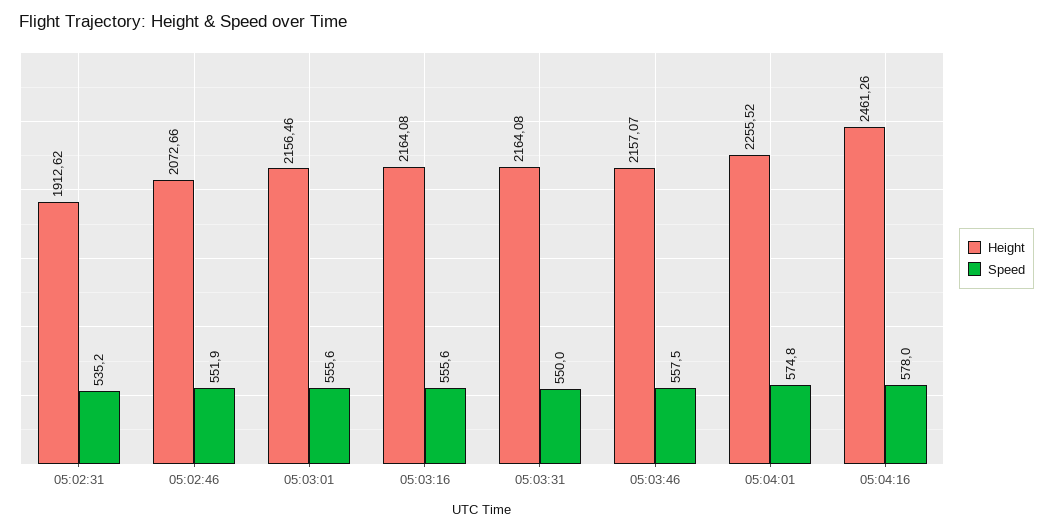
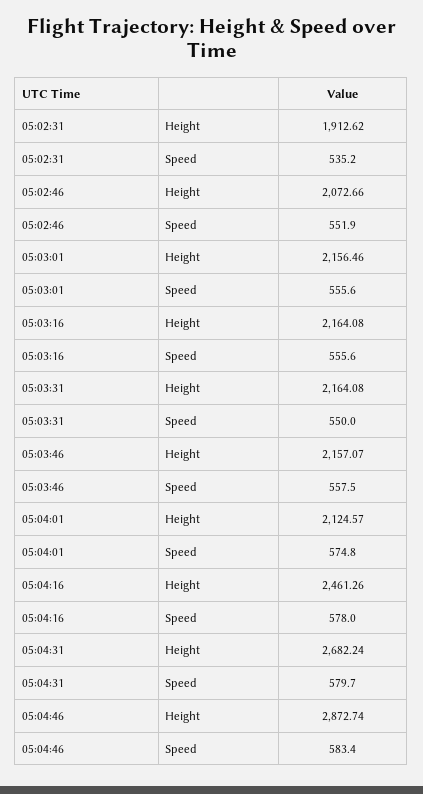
Height, 05:04:01: 2255.52 -> 2124.57
Height, 05:04:31: none -> 2682.24
Speed, 05:04:31: none -> 579.7
Height, 05:04:46: none -> 2872.74
Speed, 05:04:46: none -> 583.4

